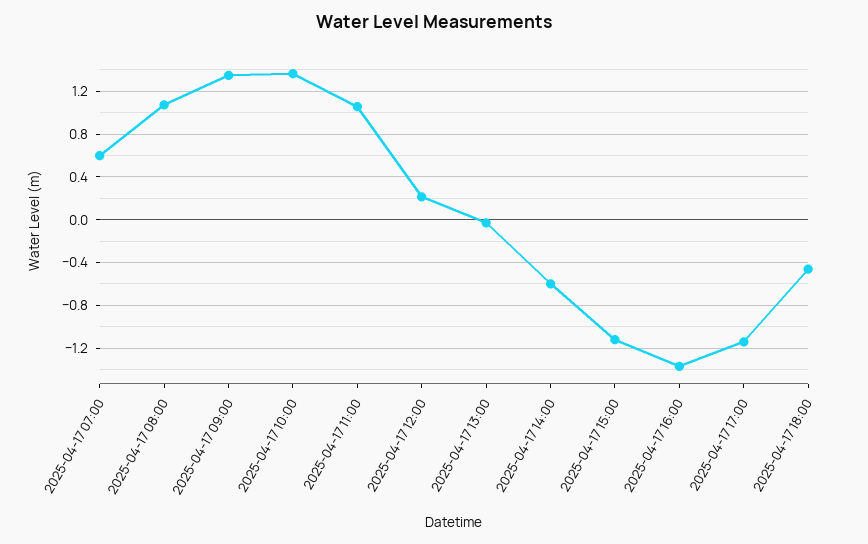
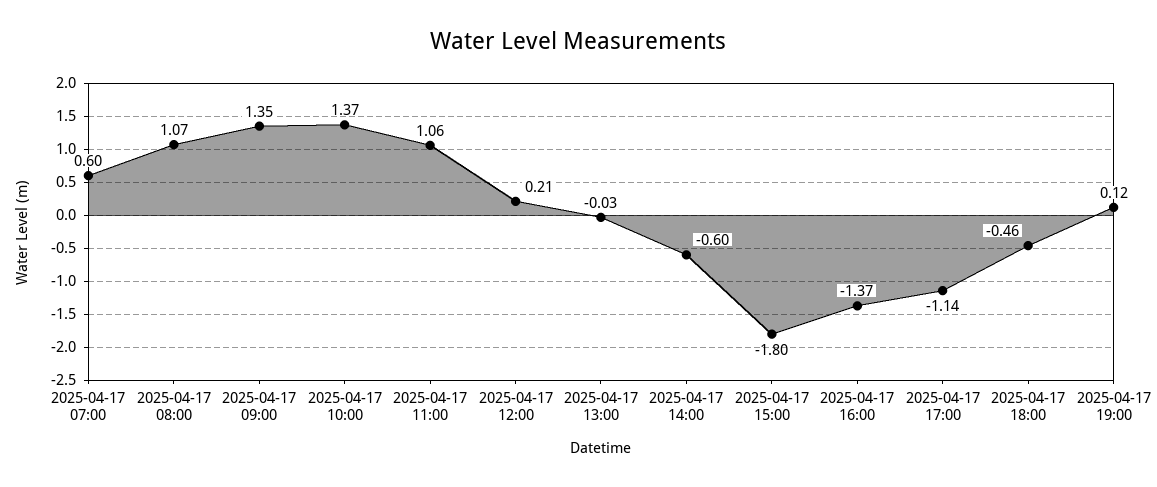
2025-04-17 15:00: -1.1 -> -1.8
2025-04-17 19:00: none -> 0.12

